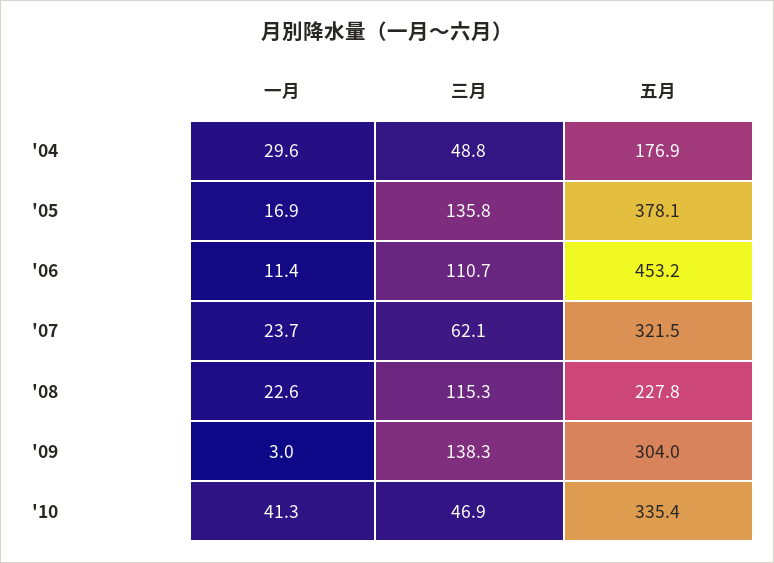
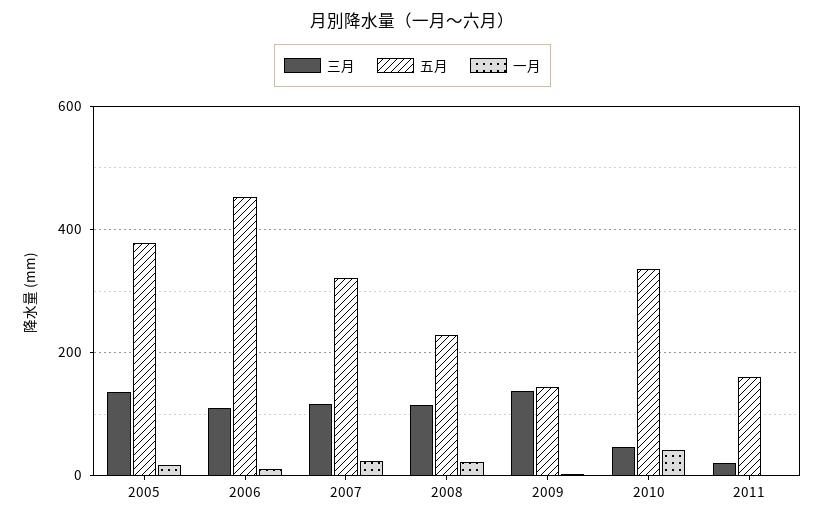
一月, '04: 29.6 -> none
三月, '04: 48.8 -> none
五月, '04: 176.9 -> none
三月, '07: 62.1 -> 120
五月, '09: 304 -> 140
三月, 2011: none -> 20
五月, 2011: none -> 160
一月, 2011: none -> 0

